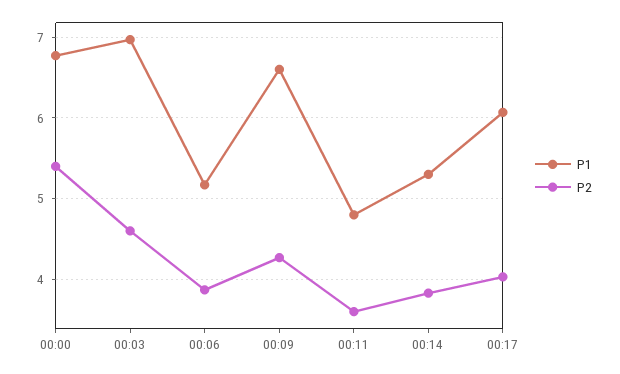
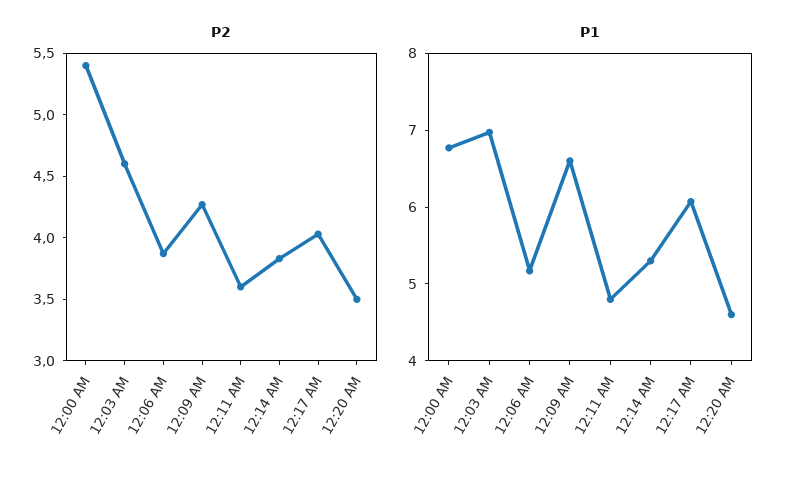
P2, 12:20 AM: none -> 3.5
P1, 12:20 AM: none -> 4.6

